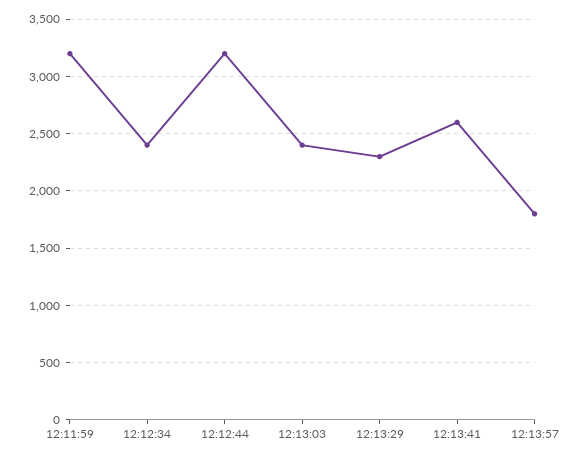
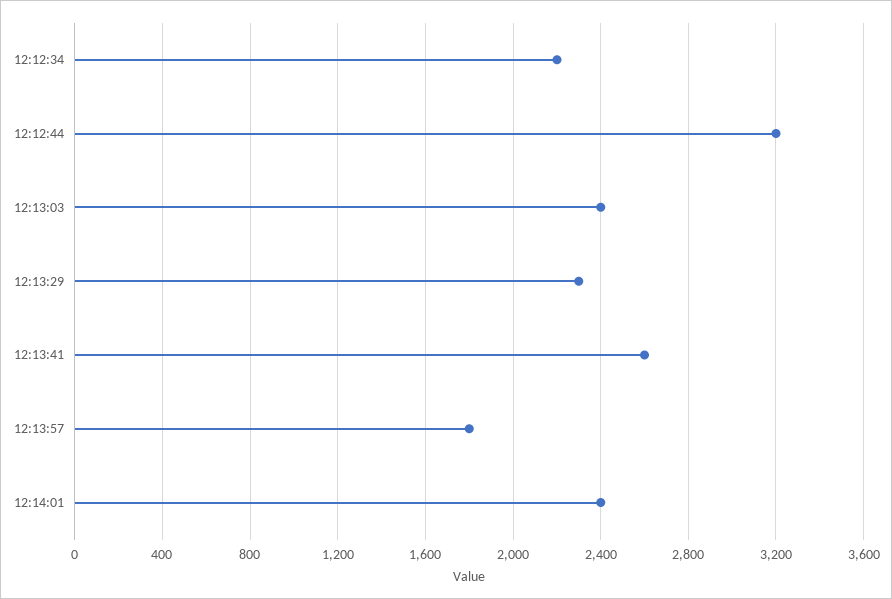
12:11:59: 3200 -> none
12:12:34: 2400 -> 2200
12:14:01: none -> 2400

